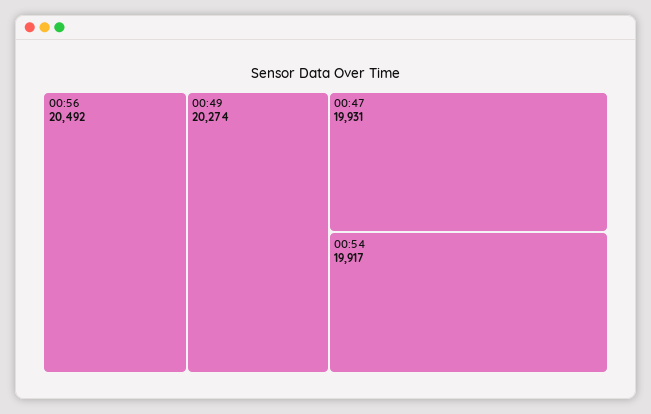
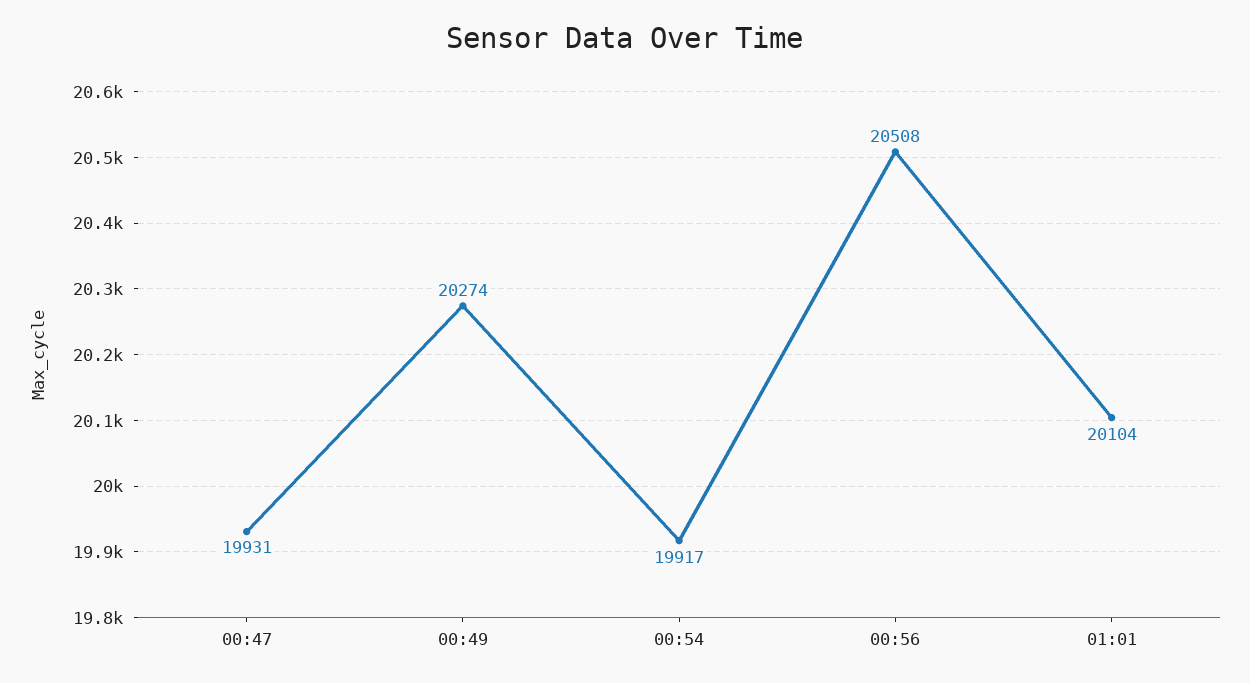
00:56: 20492 -> 20508
01:01: none -> 20104

